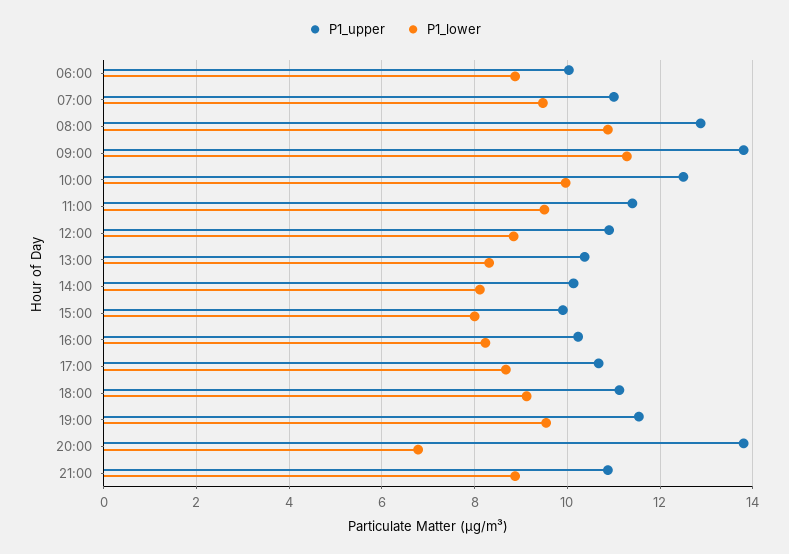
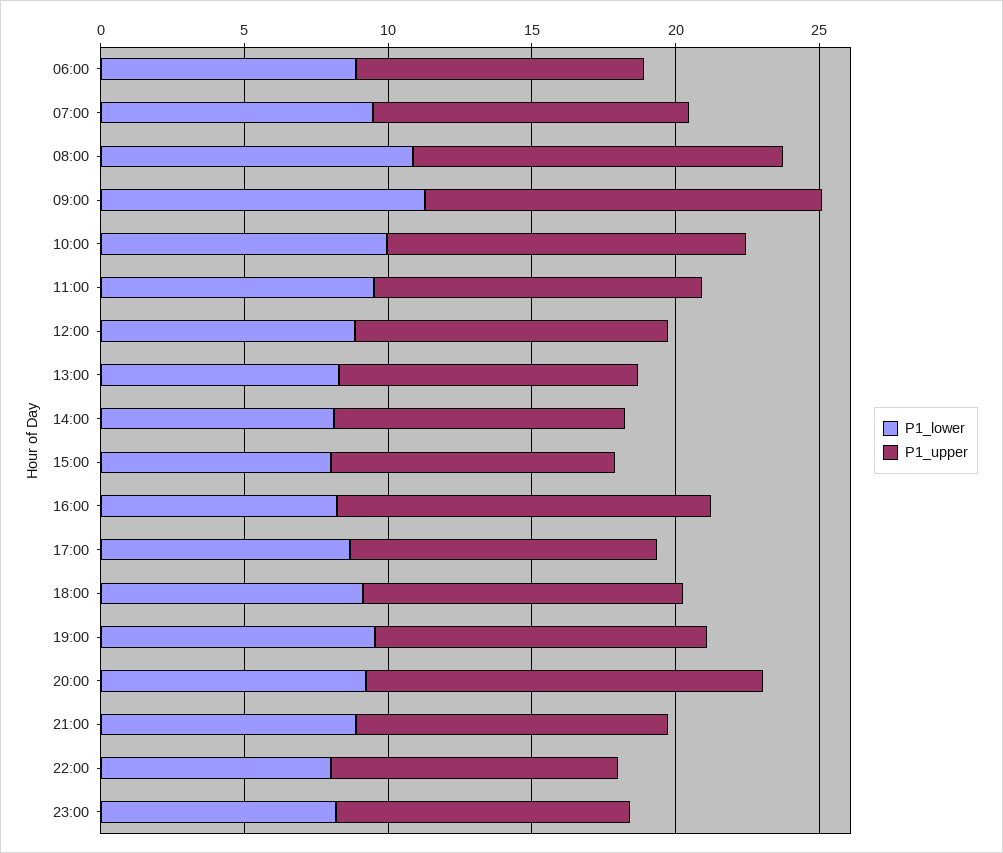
P1_upper, 16:00: 10.2 -> 13
P1_lower, 20:00: 6.8 -> 9
P1_lower, 22:00: none -> 8
P1_upper, 22:00: none -> 10
P1_lower, 23:00: none -> 8
P1_upper, 23:00: none -> 10

